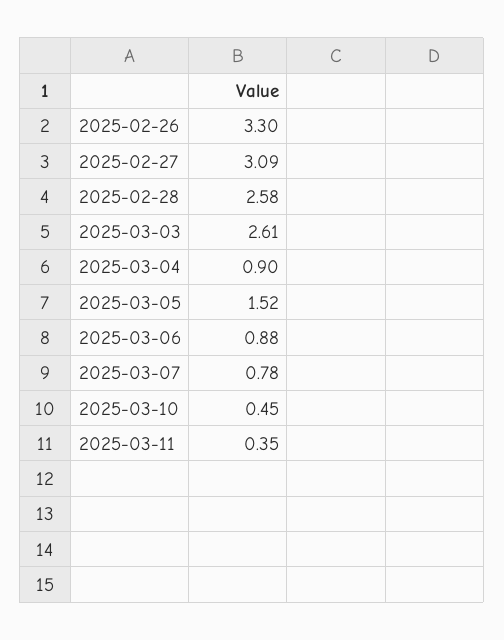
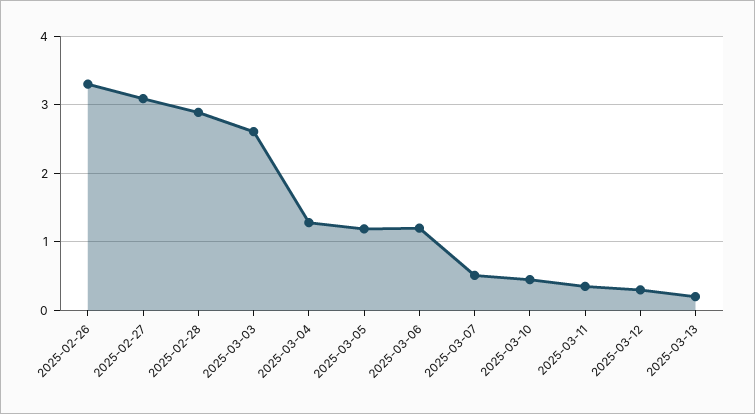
2025-02-28: 2.58 -> 2.9
2025-03-04: 0.9 -> 1.3
2025-03-05: 1.52 -> 1.2
2025-03-06: 0.88 -> 1.2
2025-03-07: 0.78 -> 0.5
2025-03-12: none -> 0.3
2025-03-13: none -> 0.2

